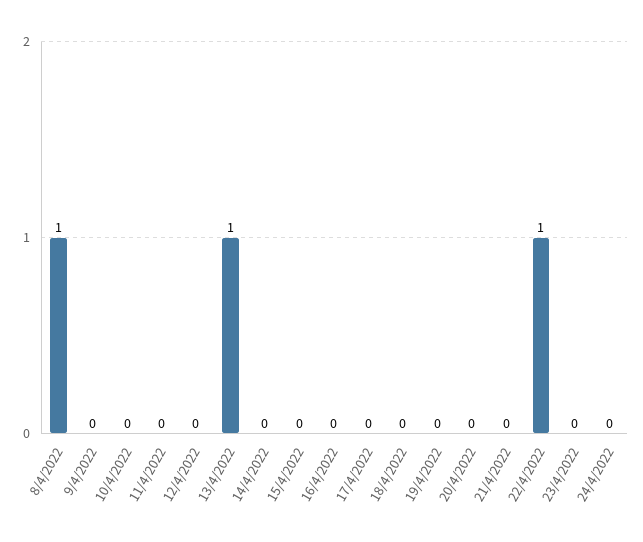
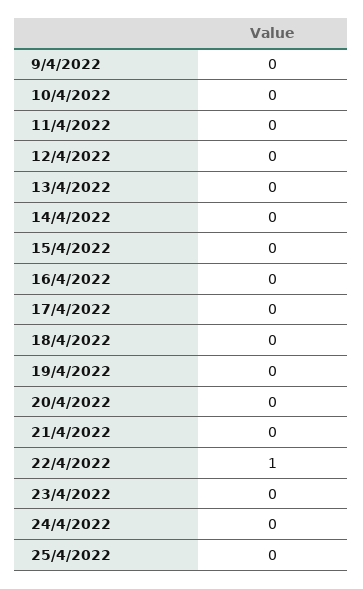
8/4/2022: 1 -> none
13/4/2022: 1 -> 0
25/4/2022: none -> 0

